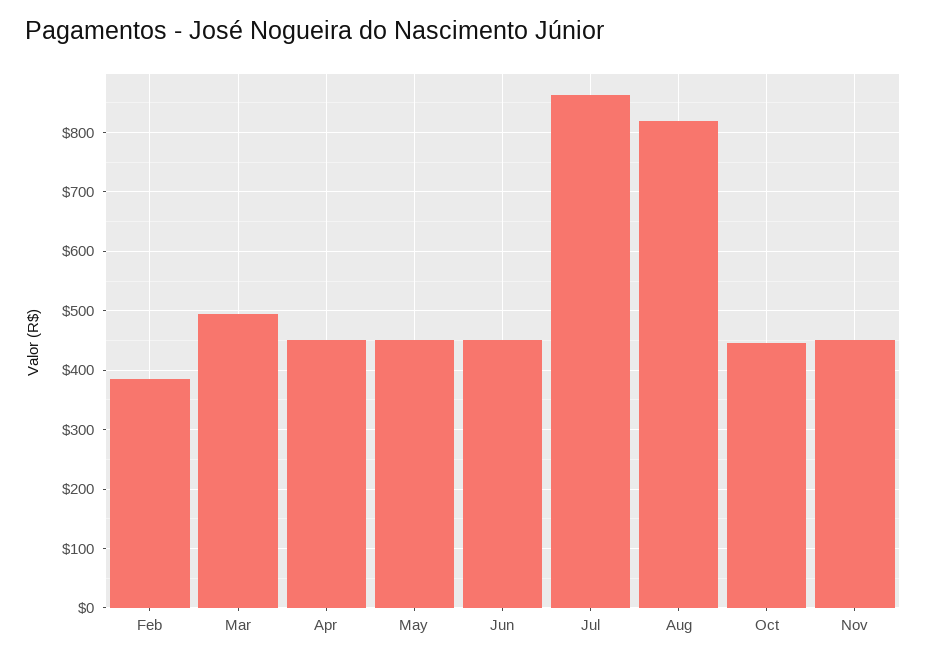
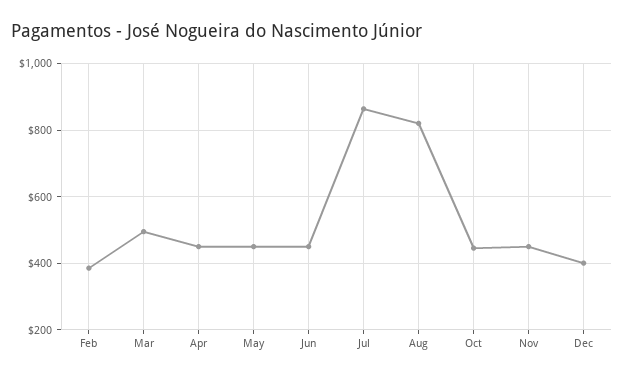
Dec: none -> 400

